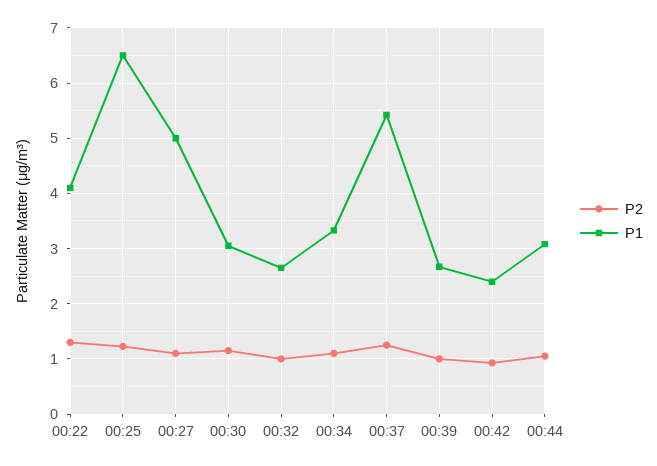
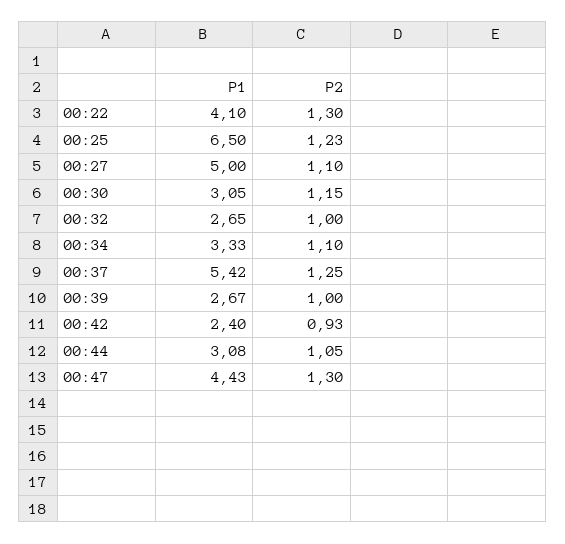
P1, 00:47: none -> 4.43
P2, 00:47: none -> 1.3

